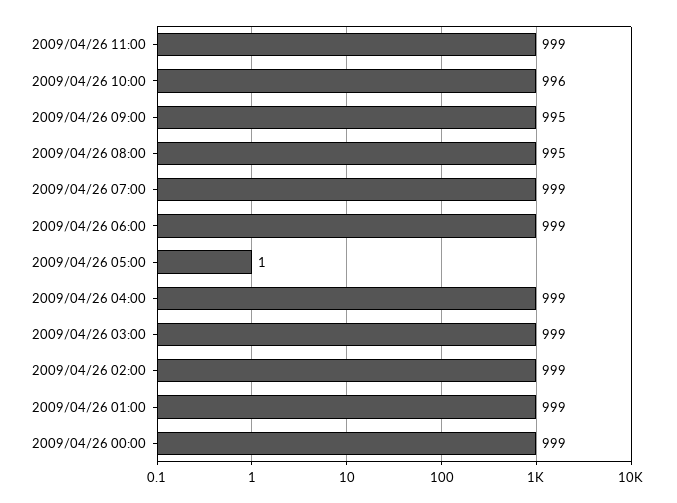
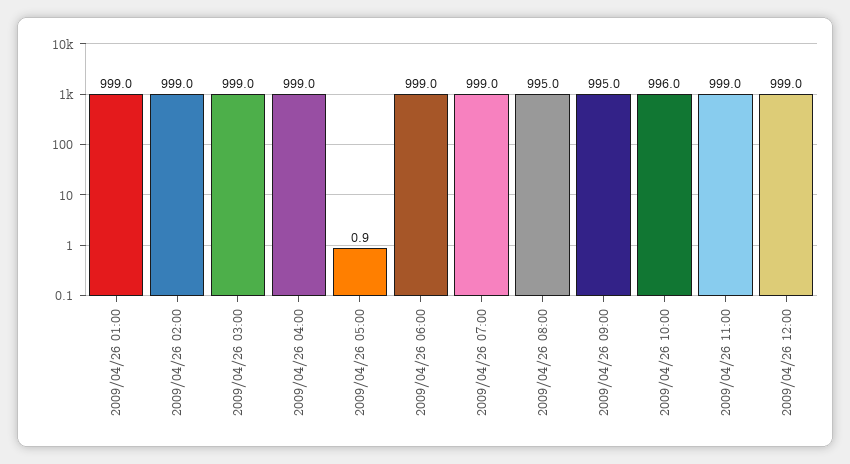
2009/04/26 00:00: 999 -> none
2009/04/26 12:00: none -> 999

